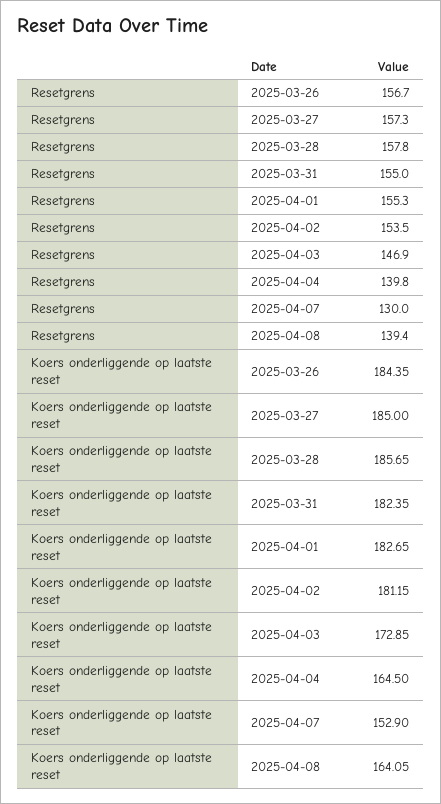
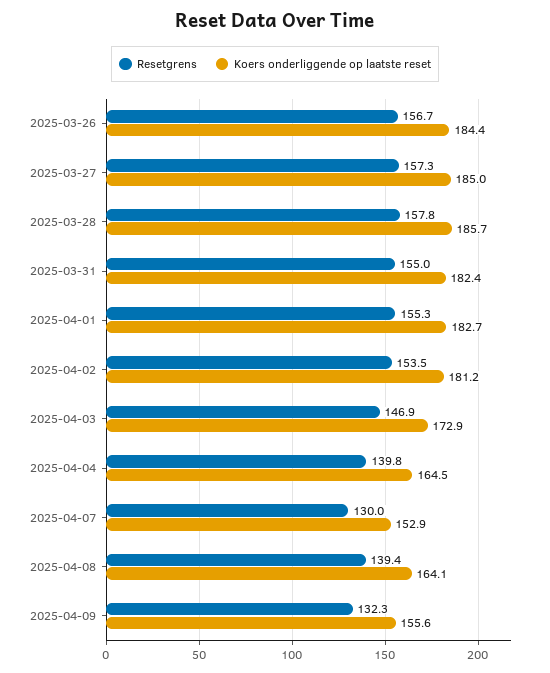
Resetgrens, 2025-04-09: none -> 132.3
Koers onderliggende op laatste reset, 2025-04-09: none -> 155.6

